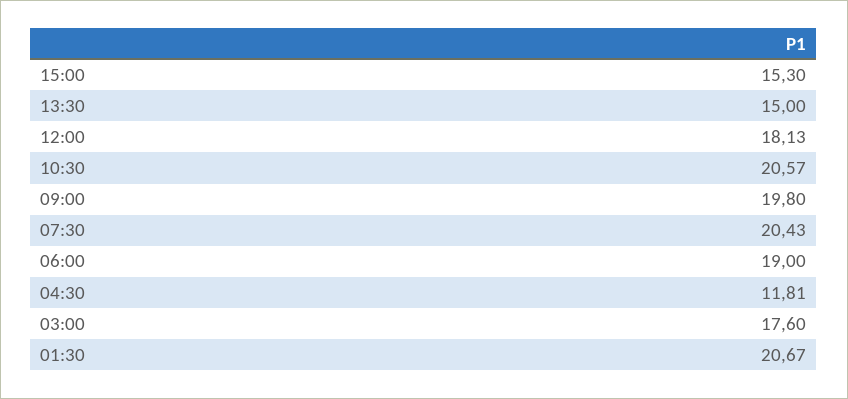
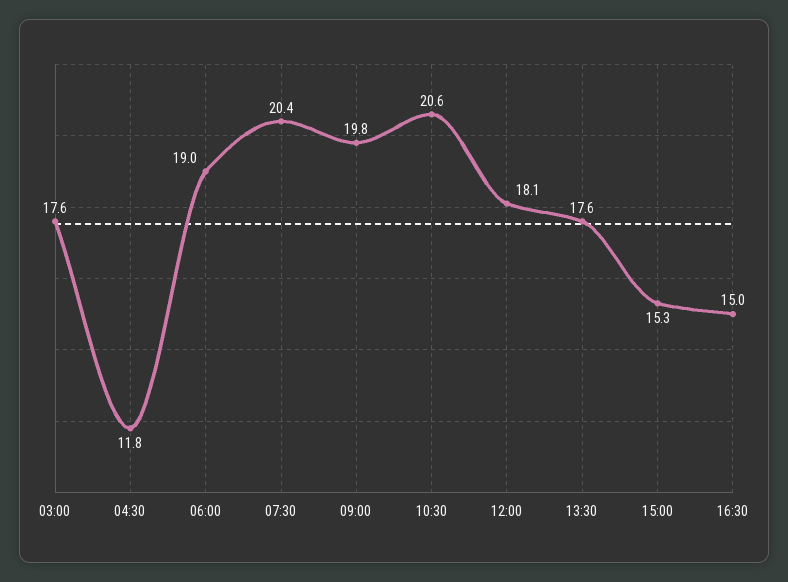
13:30: 15 -> 17.6
01:30: 20.67 -> none
16:30: none -> 15

